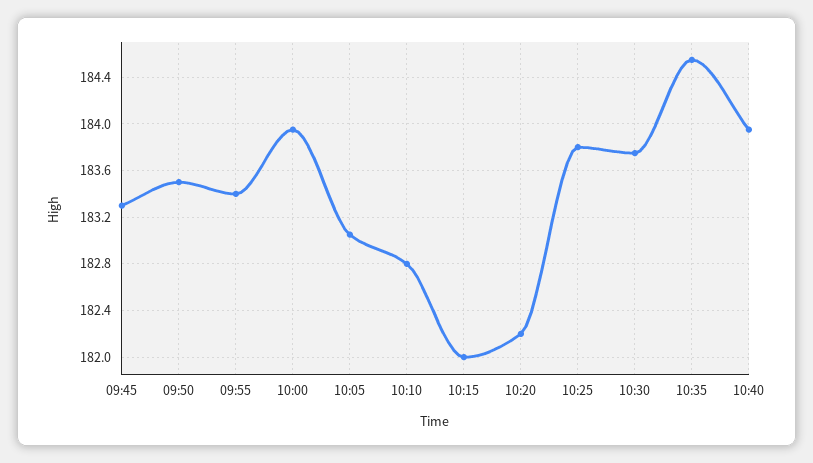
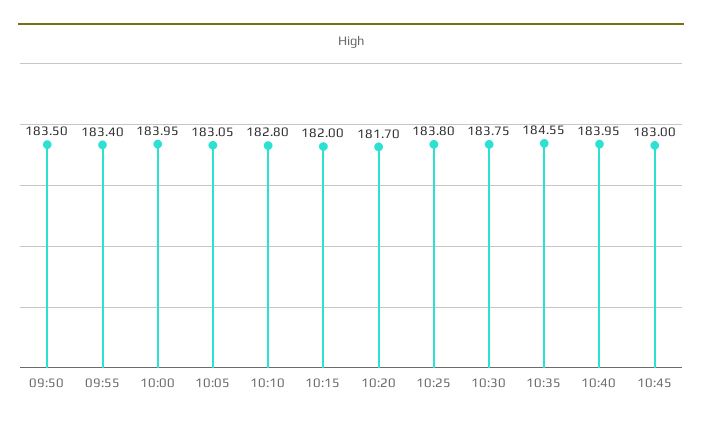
09:45: 183.3 -> none
10:20: 182.2 -> 181.7
10:45: none -> 183

